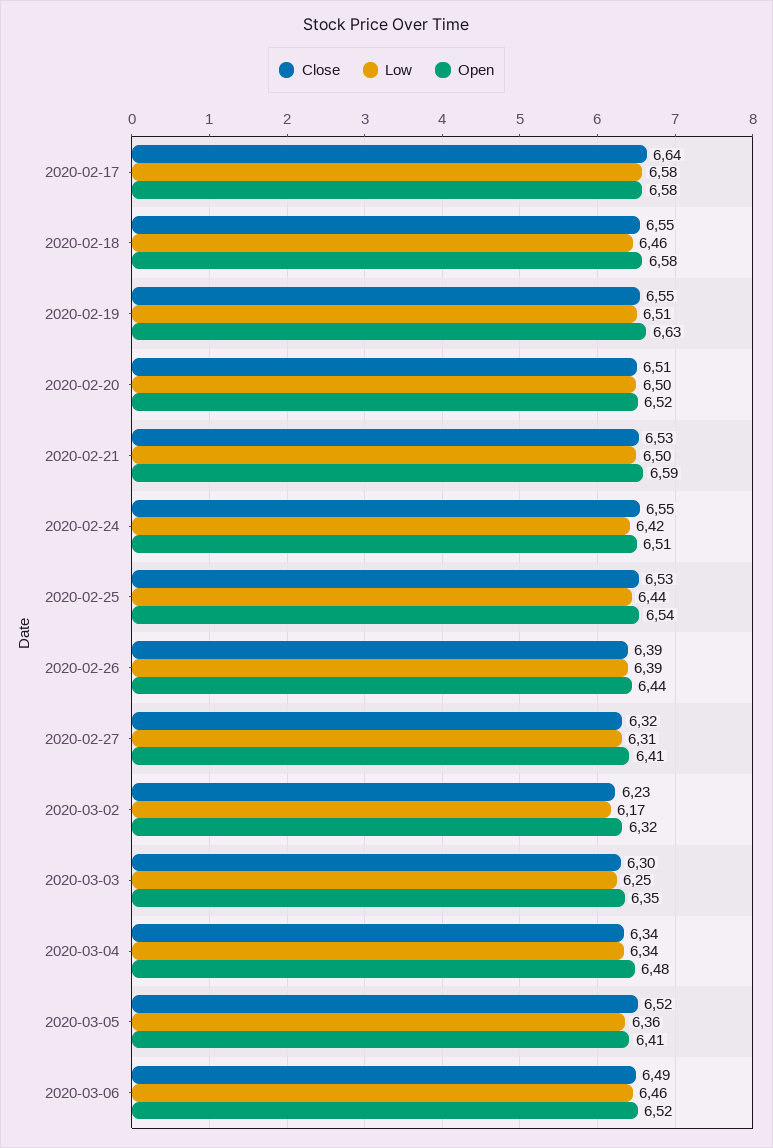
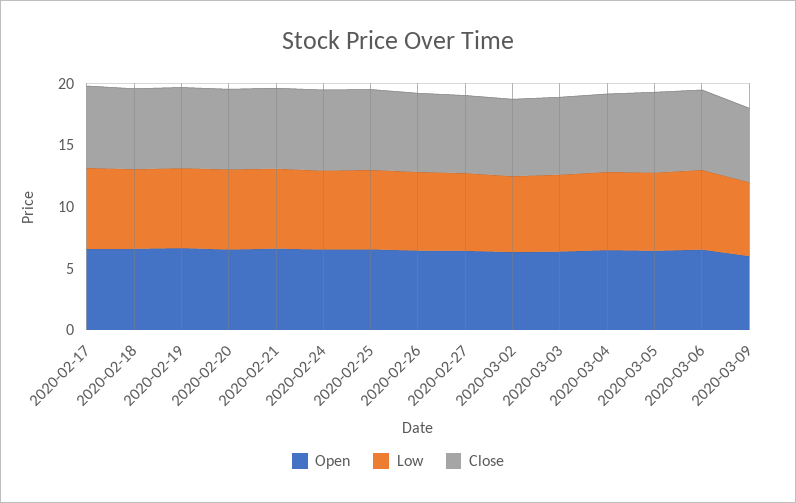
Open, 2020-03-09: none -> 6
Low, 2020-03-09: none -> 6
Close, 2020-03-09: none -> 6

